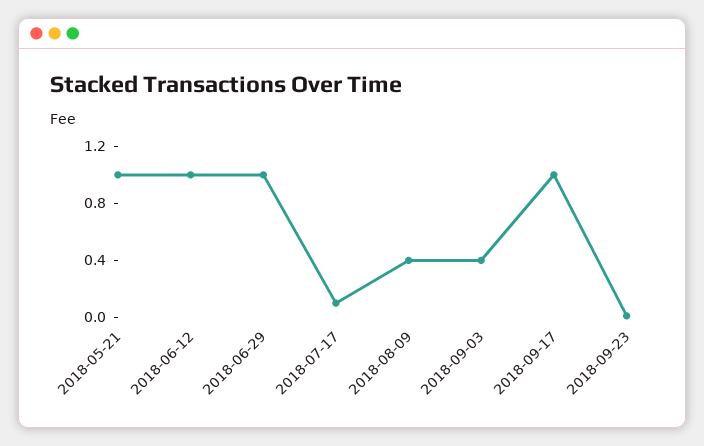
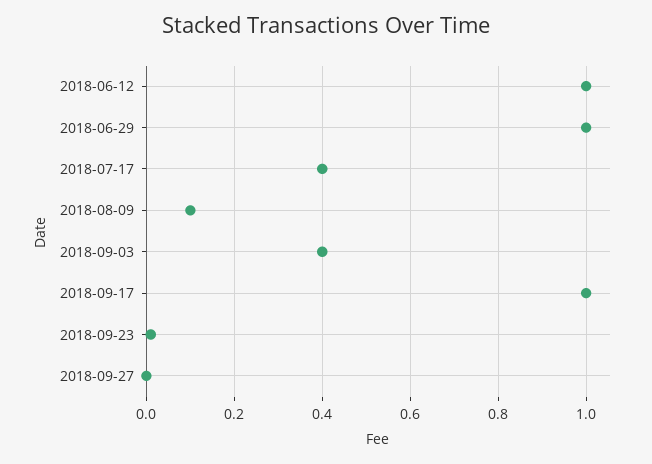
2018-05-21: 1 -> none
2018-07-17: 0.1 -> 0.4
2018-08-09: 0.4 -> 0.1
2018-09-27: none -> 0

